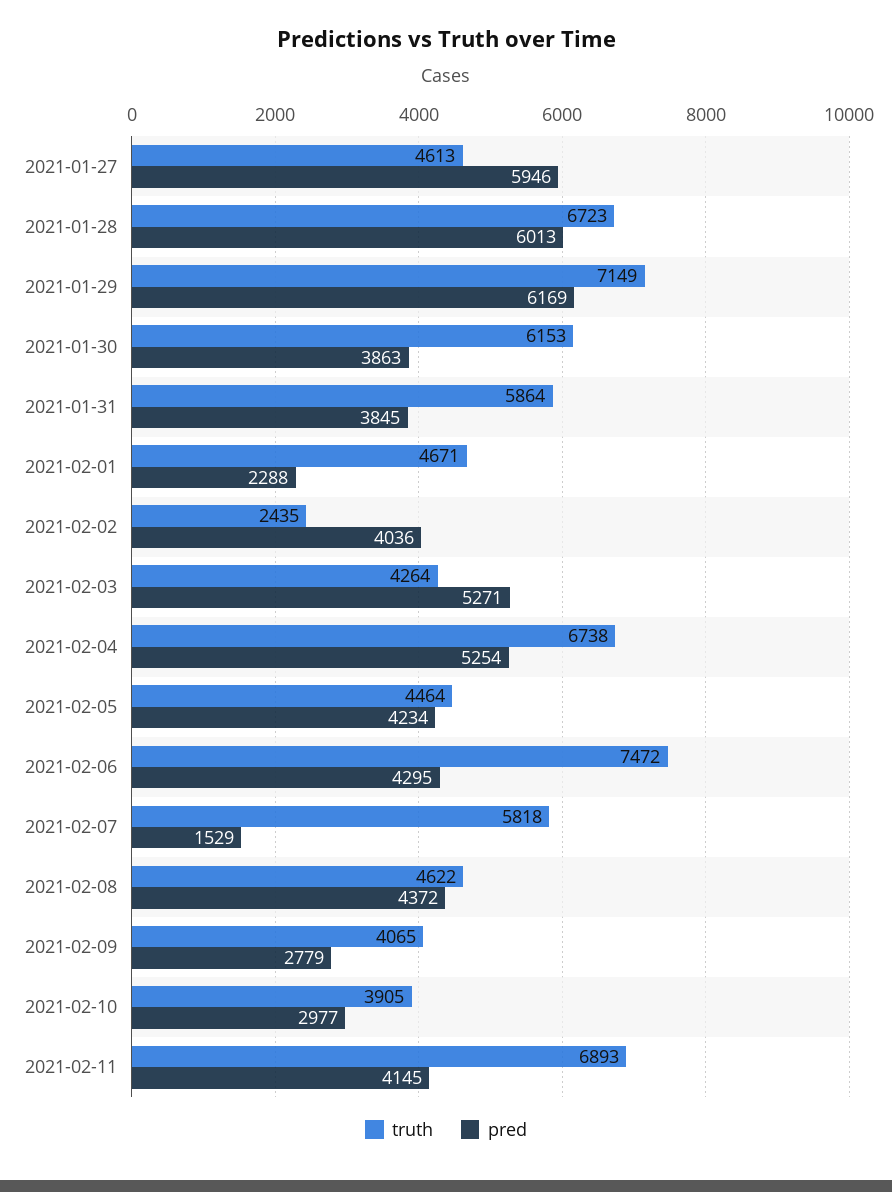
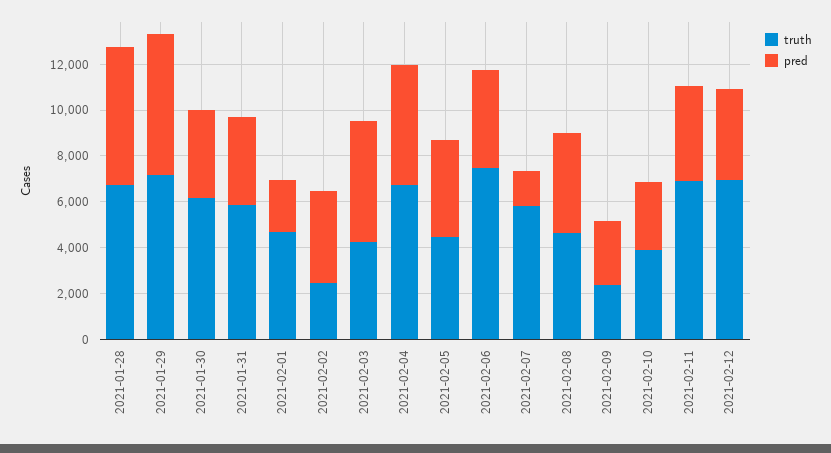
truth, 2021-01-27: 4613 -> none
pred, 2021-01-27: 5946 -> none
truth, 2021-02-09: 4065 -> 2500
truth, 2021-02-12: none -> 7000
pred, 2021-02-12: none -> 4000

